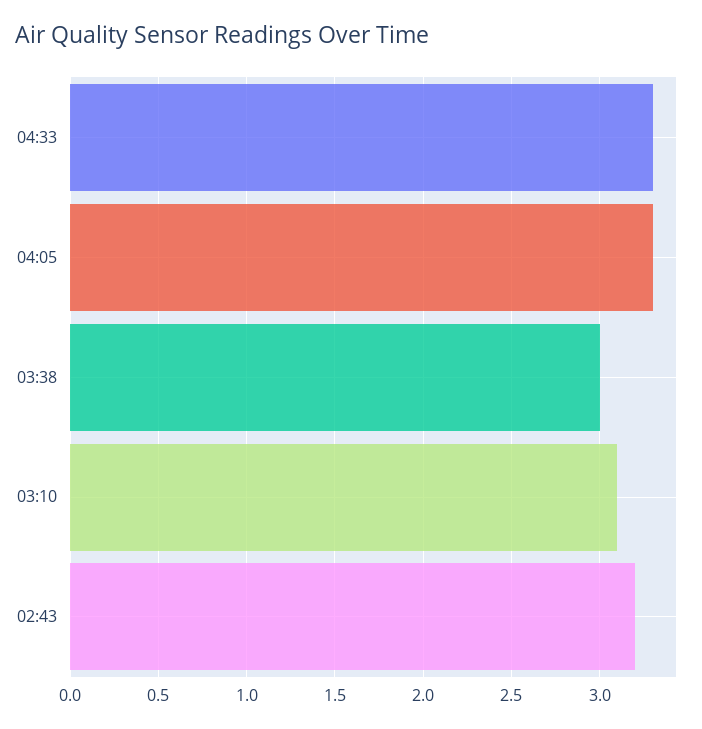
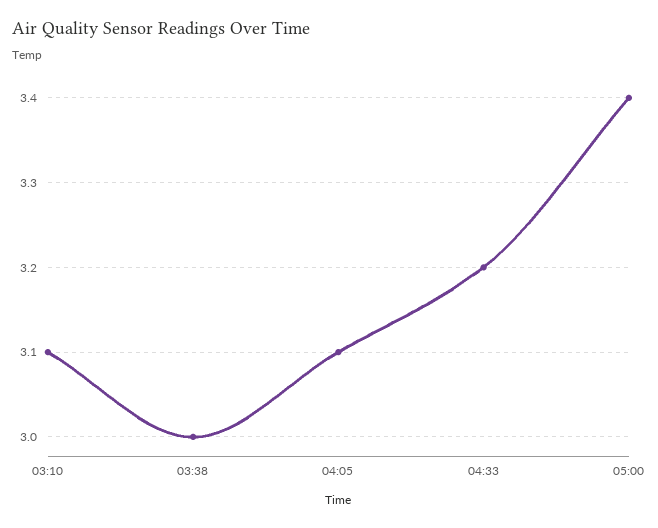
04:33: 3.3 -> 3.2
04:05: 3.3 -> 3.1
02:43: 3.2 -> none
05:00: none -> 3.4

